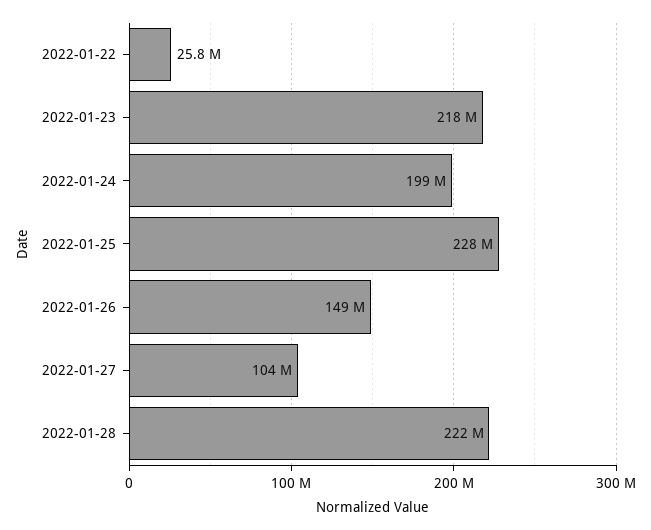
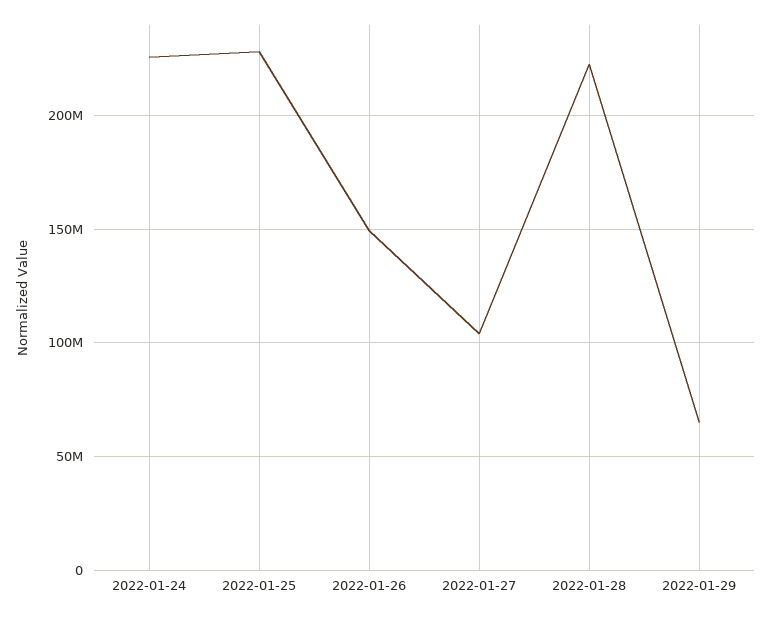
2022-01-22: 25800000 -> none
2022-01-23: 218000000 -> none
2022-01-24: 199000000 -> 225000000
2022-01-29: none -> 65000000

